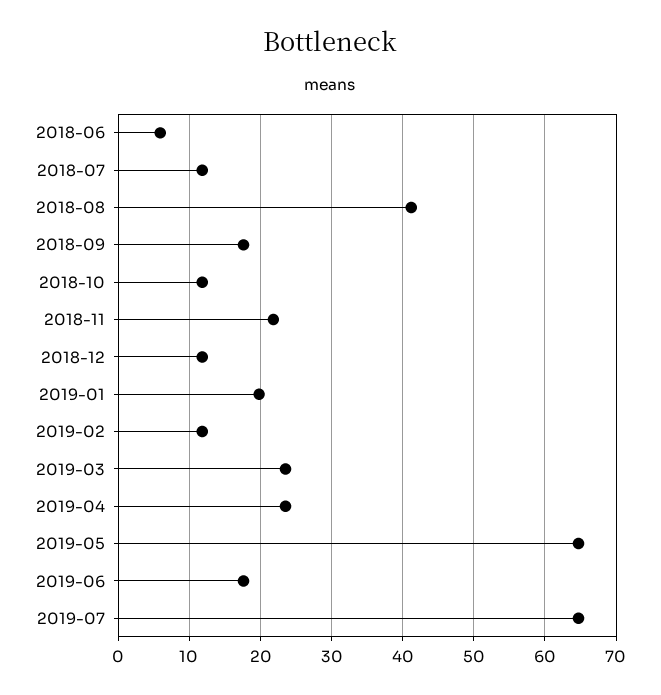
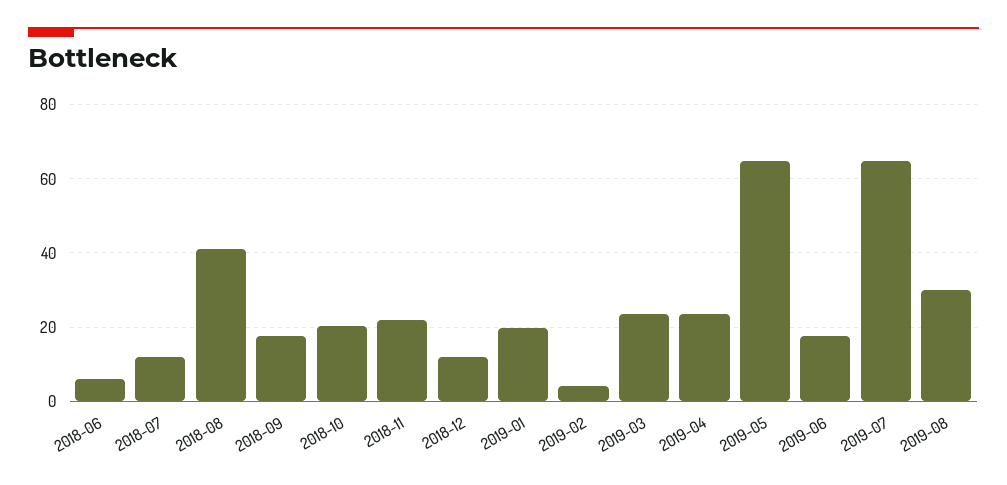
2018-10: 12 -> 20
2019-02: 12 -> 4
2019-08: none -> 30

